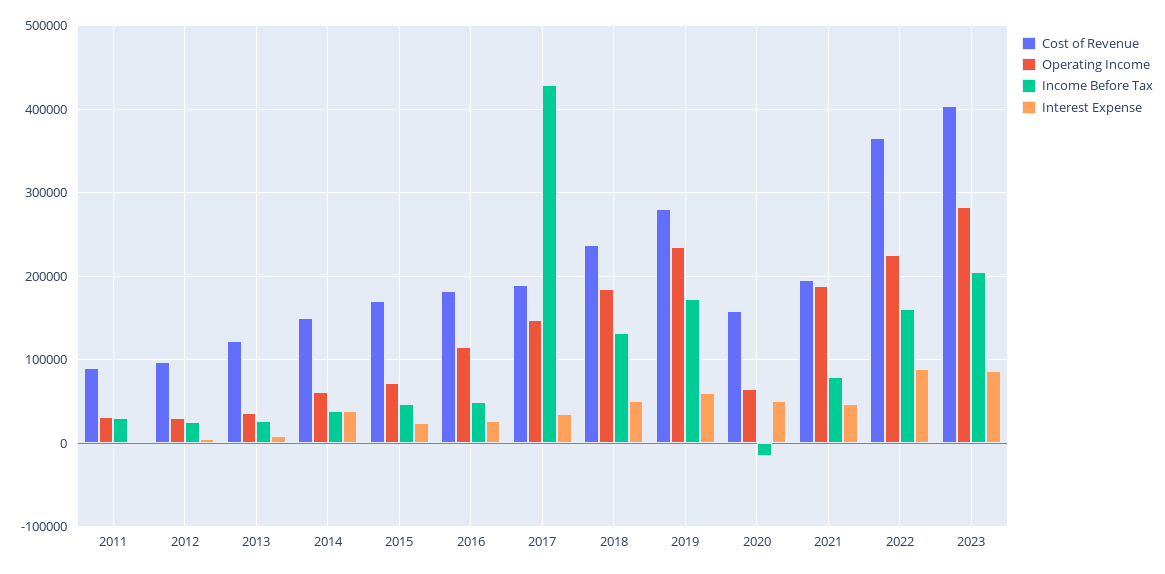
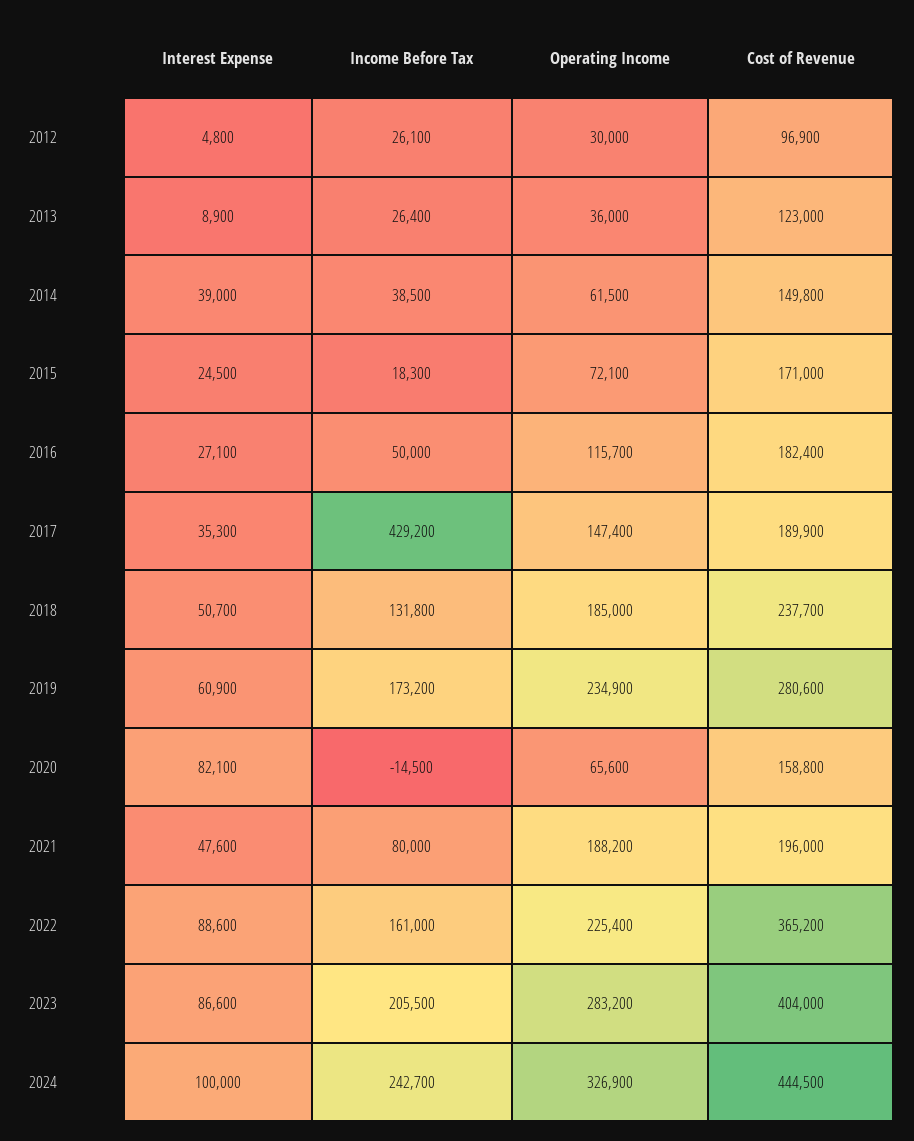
Cost of Revenue, 2011: 90000 -> none
Operating Income, 2011: 30000 -> none
Income Before Tax, 2011: 30000 -> none
Interest Expense, 2011: 0 -> none
Income Before Tax, 2015: 50000 -> 18300
Interest Expense, 2020: 50000 -> 82100
Interest Expense, 2024: none -> 100000
Income Before Tax, 2024: none -> 242700
Operating Income, 2024: none -> 326900
Cost of Revenue, 2024: none -> 444500

